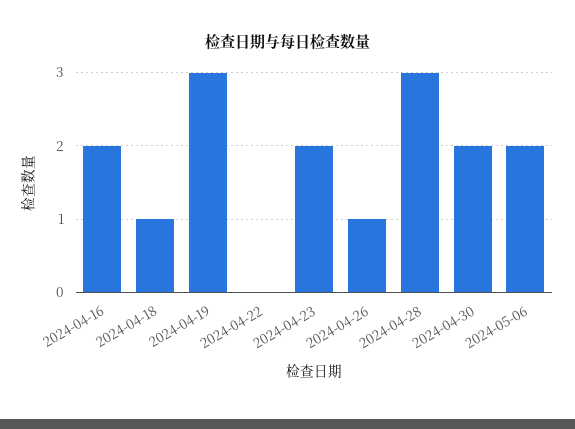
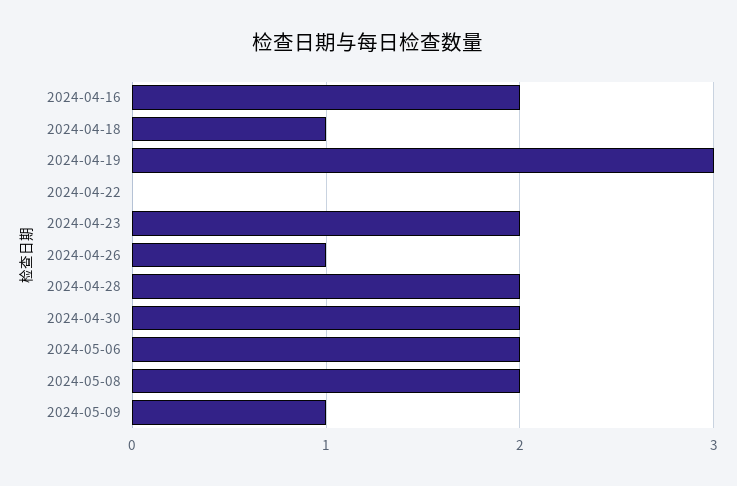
2024-04-28: 3 -> 2
2024-05-08: none -> 2
2024-05-09: none -> 1

